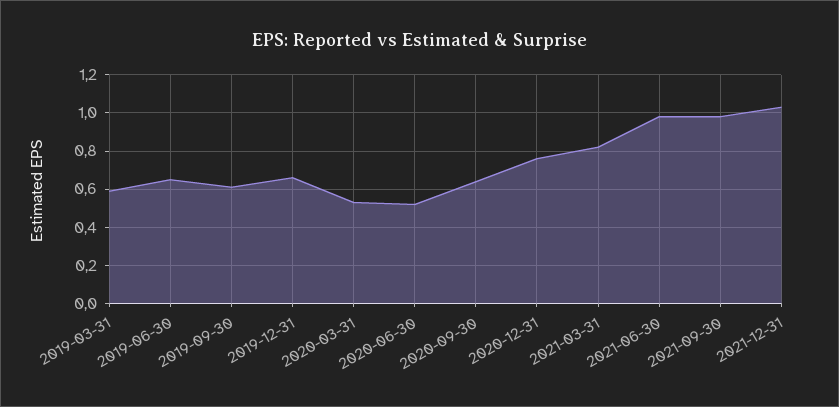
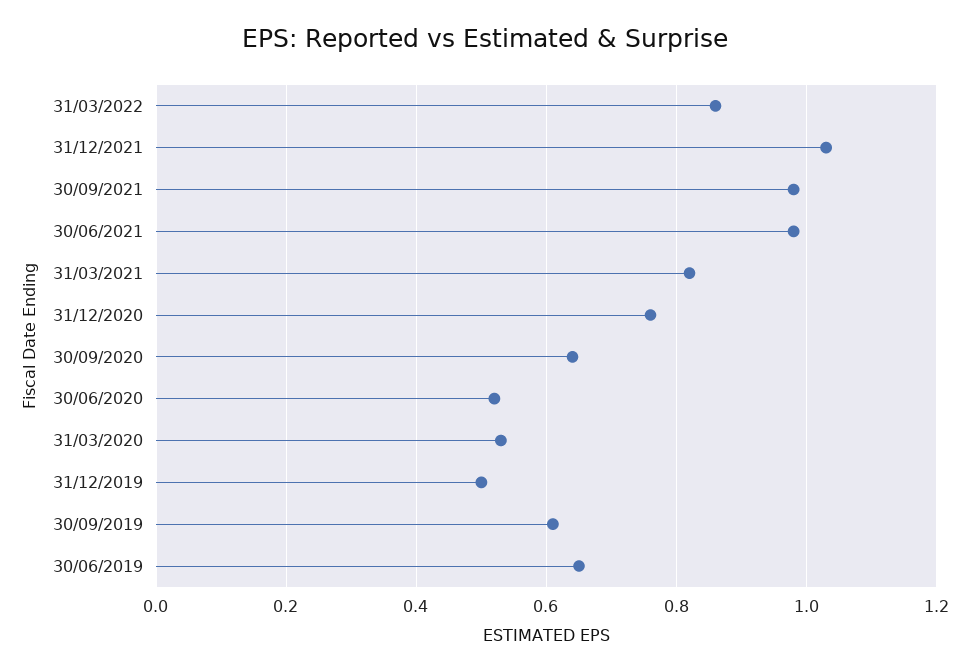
2019-03-31: 0.6 -> none
2019-12-31: 0.65 -> 0.5
31/03/2022: none -> 0.85

